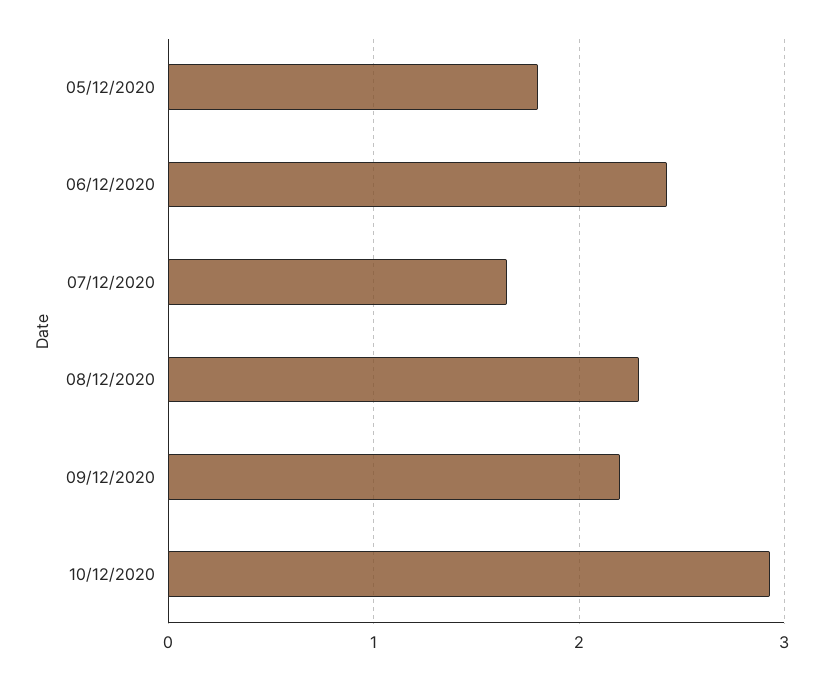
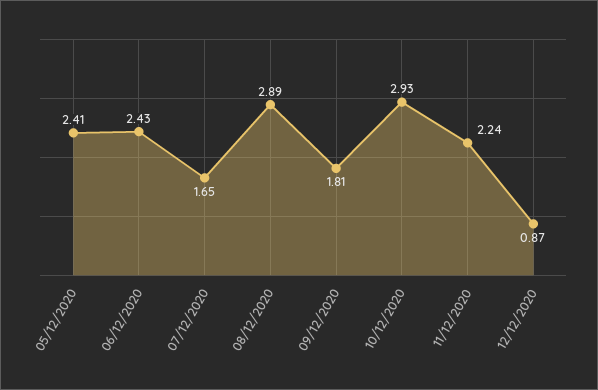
05/12/2020: 1.8 -> 2.41
08/12/2020: 2.3 -> 2.89
09/12/2020: 2.2 -> 1.81
11/12/2020: none -> 2.24
12/12/2020: none -> 0.87

